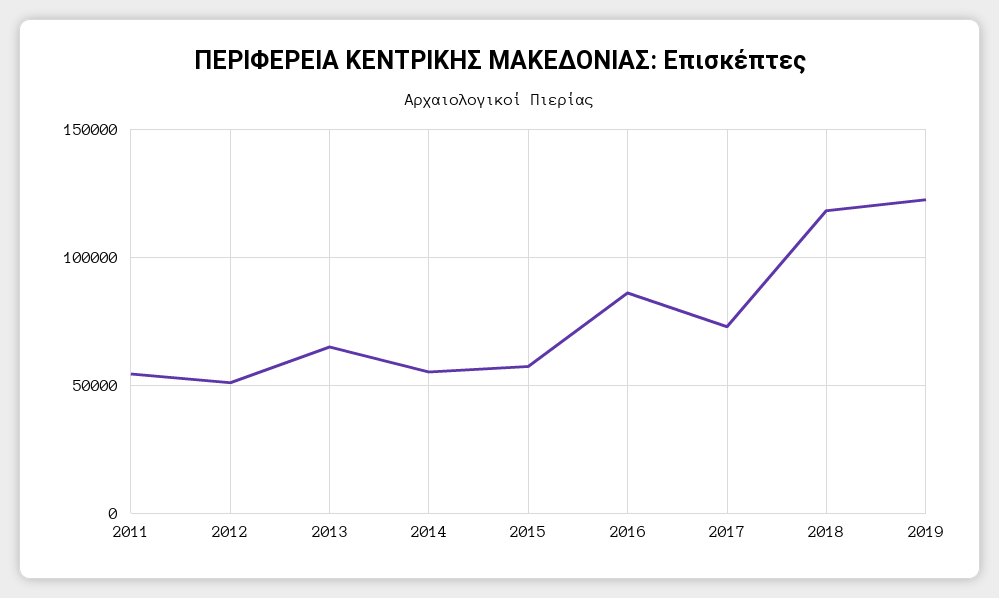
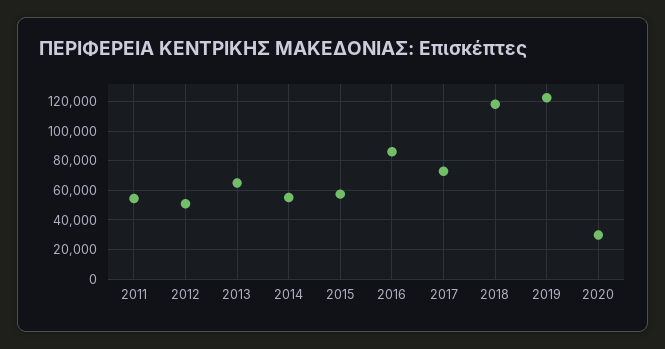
2020: none -> 30000

